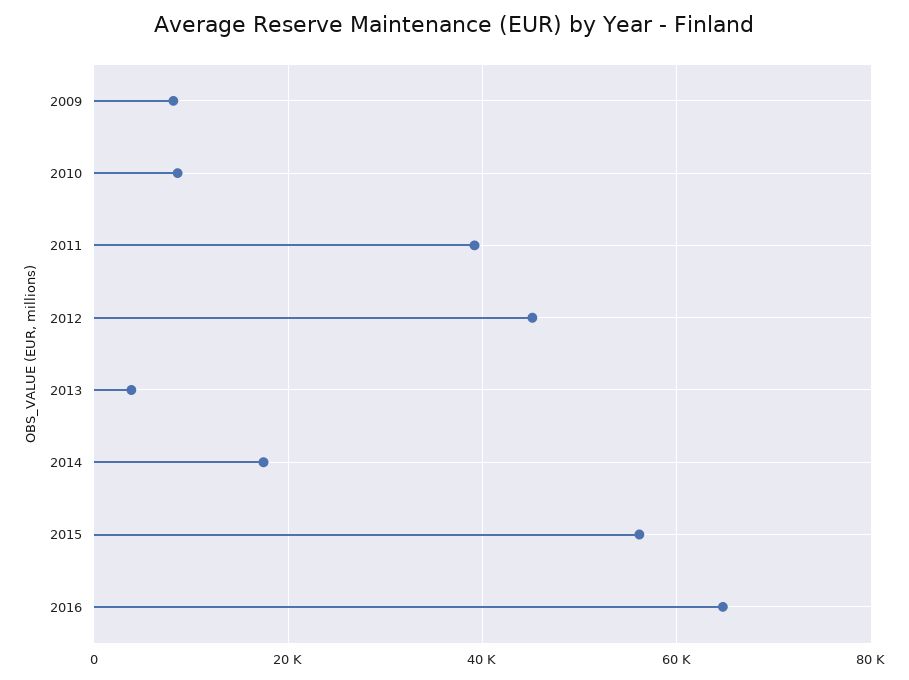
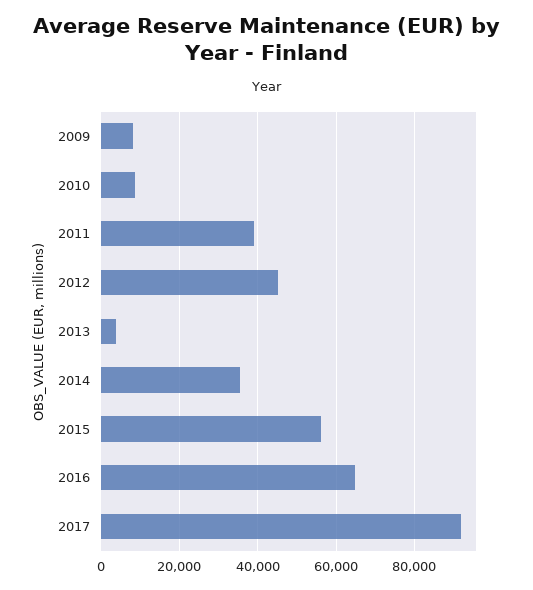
2014: 18000 -> 36000
2017: none -> 92000

